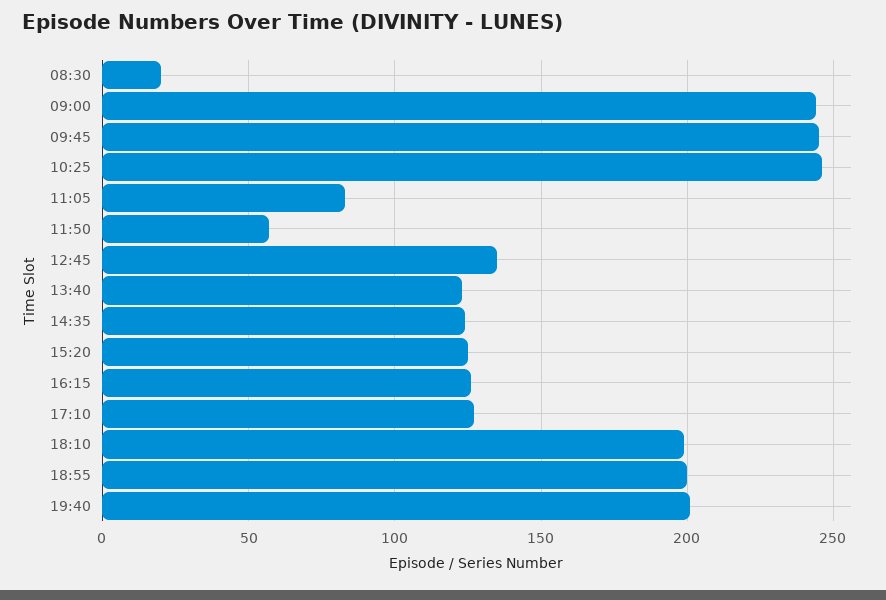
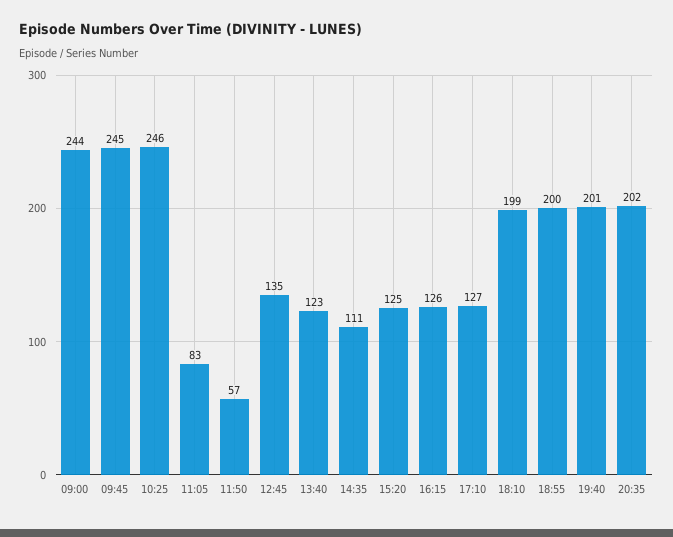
08:30: 20 -> none
14:35: 125 -> 111
20:35: none -> 202

